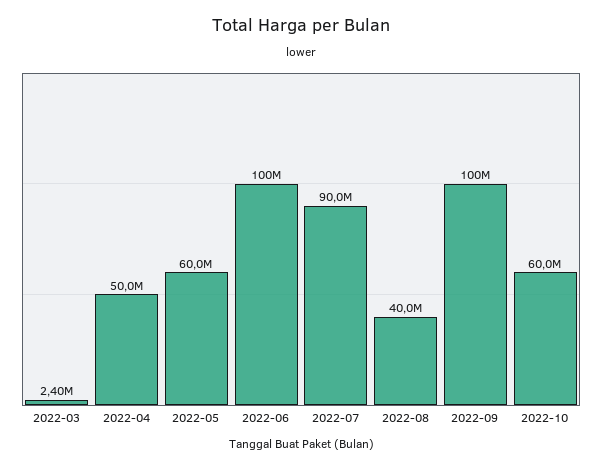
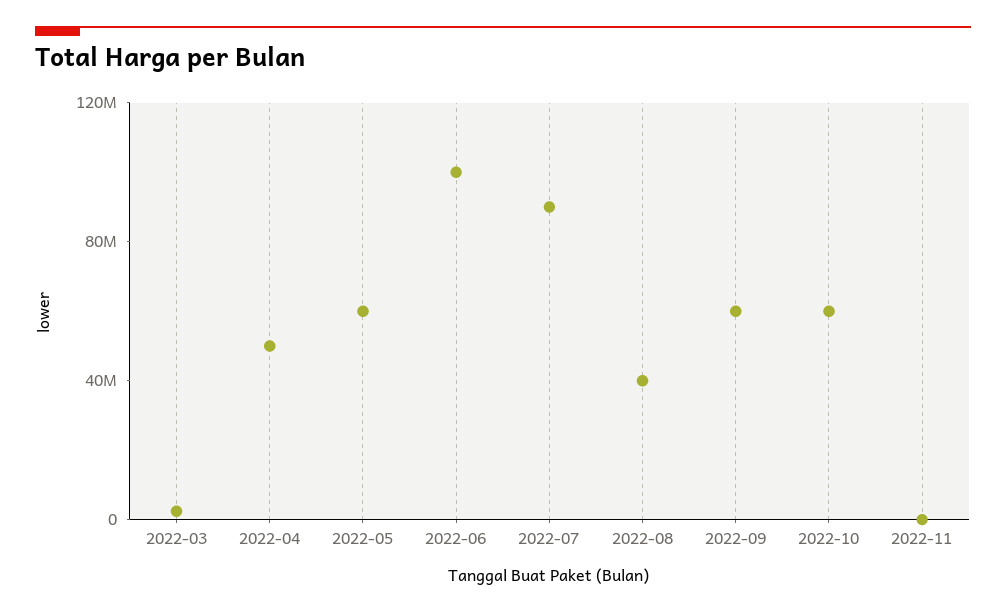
2022-09: 100000000 -> 60000000
2022-11: none -> 0

